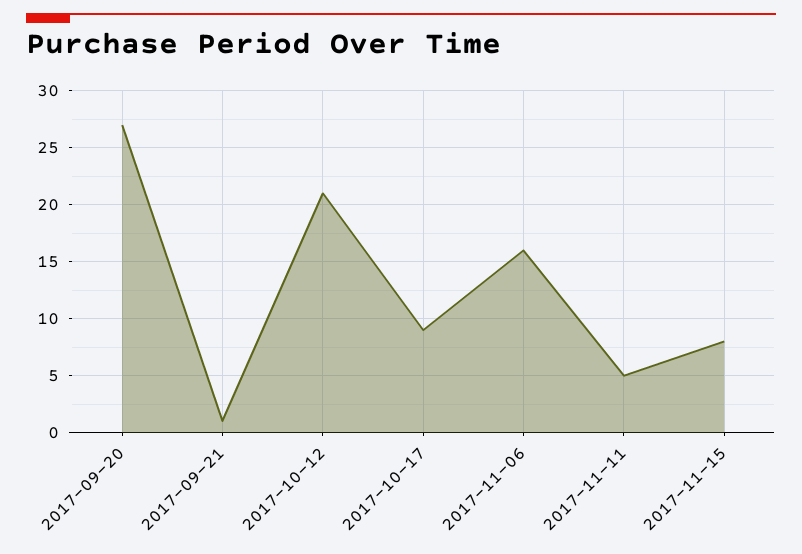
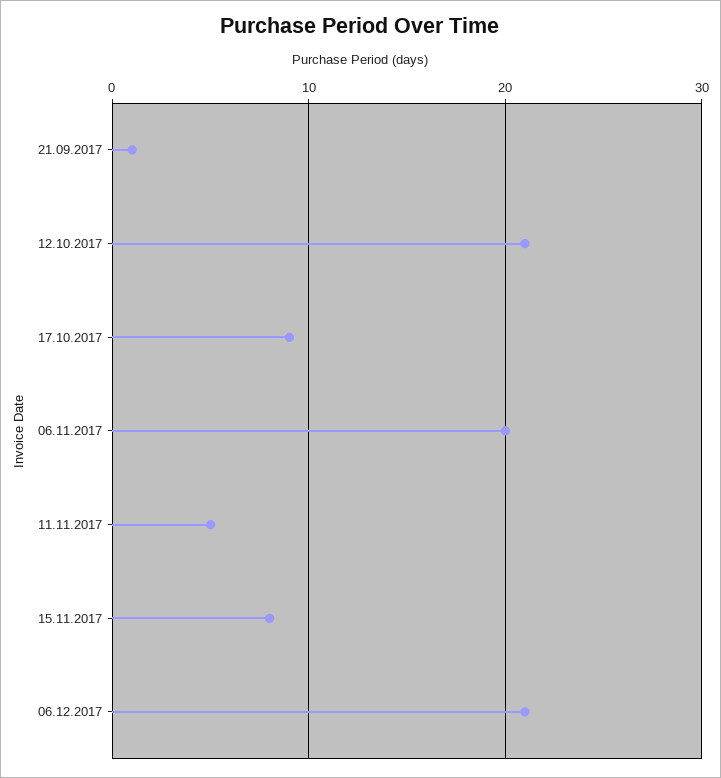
2017-09-20: 27 -> none
2017-11-06: 16 -> 20
06.12.2017: none -> 21

